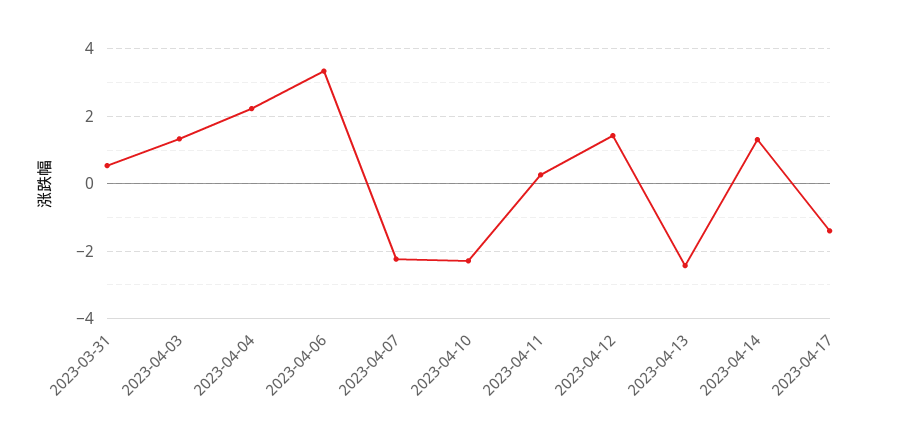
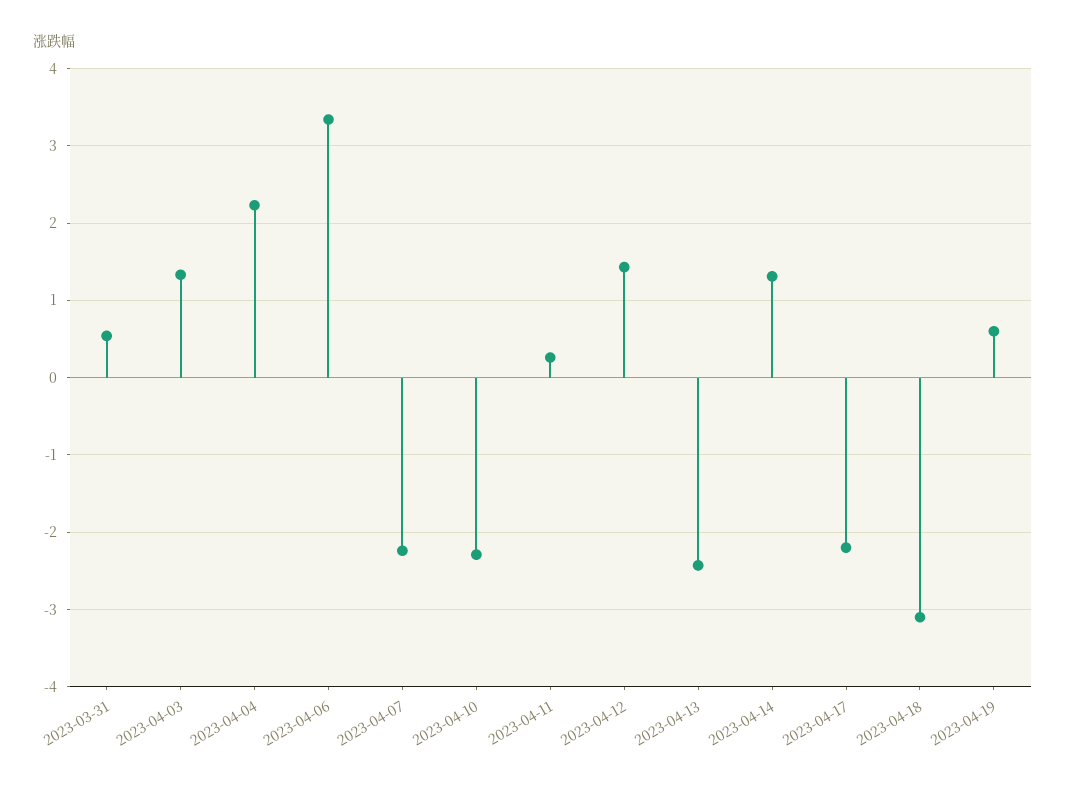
2023-04-17: -1.4 -> -2.2
2023-04-18: none -> -3.1
2023-04-19: none -> 0.6

